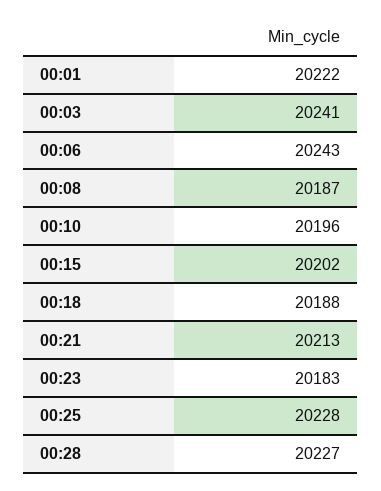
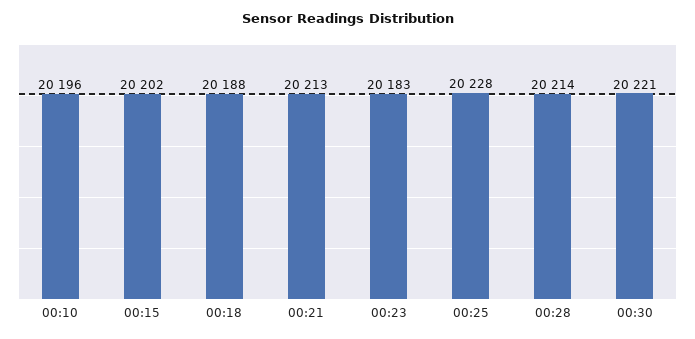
00:01: 20222 -> none
00:03: 20241 -> none
00:06: 20243 -> none
00:08: 20187 -> none
00:28: 20227 -> 20214
00:30: none -> 20221

